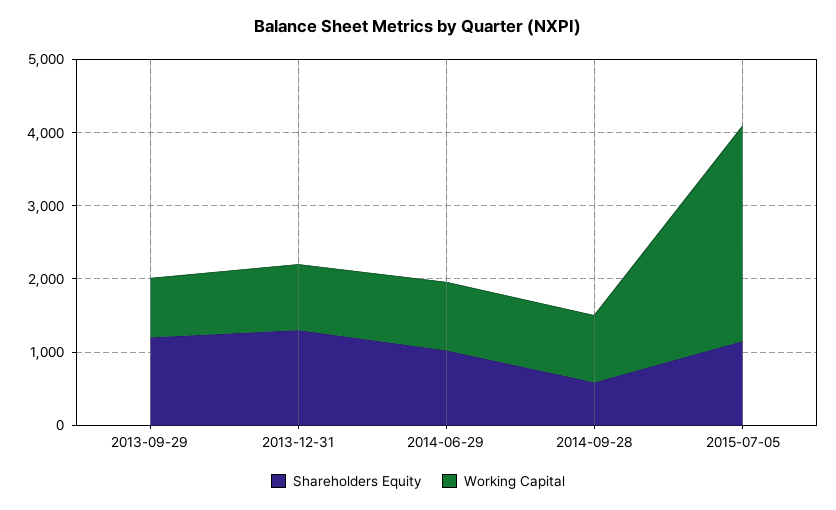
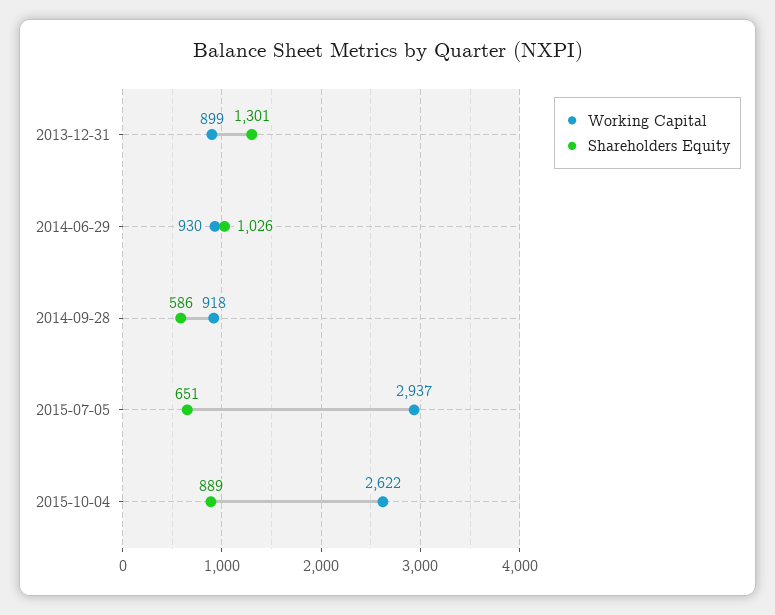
Shareholders Equity, 2013-09-29: 1200 -> none
Working Capital, 2013-09-29: 800 -> none
Shareholders Equity, 2015-07-05: 1200 -> 651
Working Capital, 2015-10-04: none -> 2622
Shareholders Equity, 2015-10-04: none -> 889

